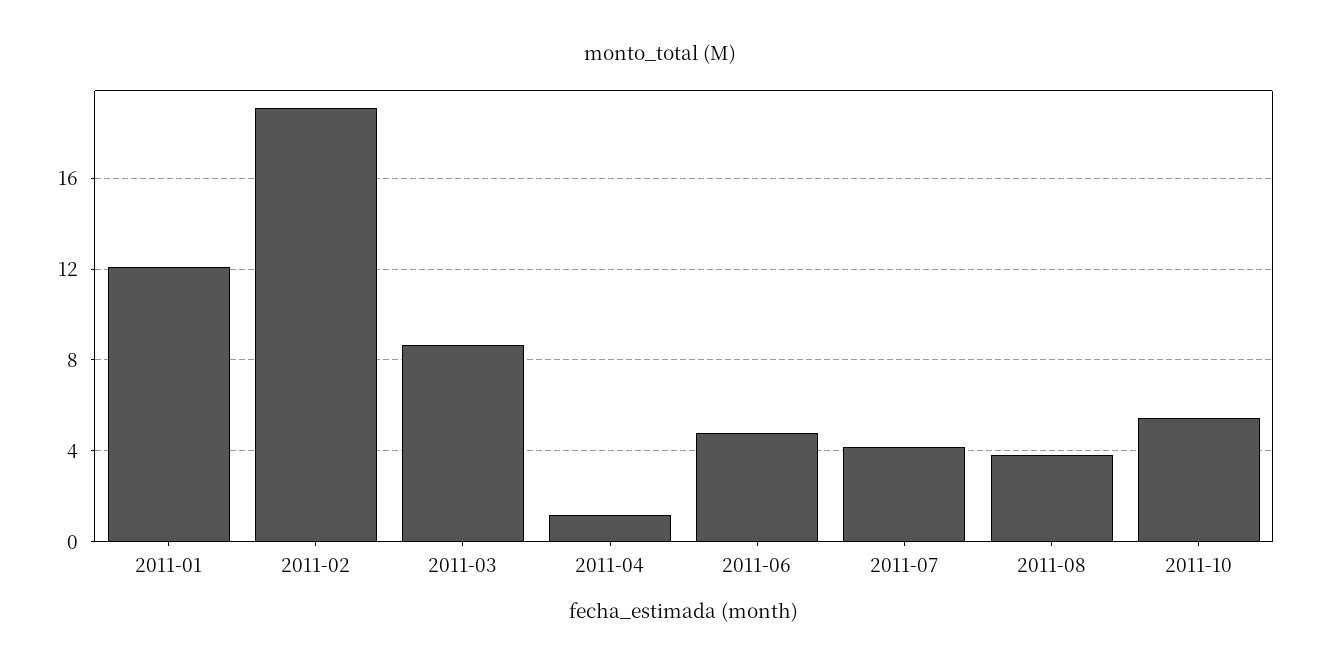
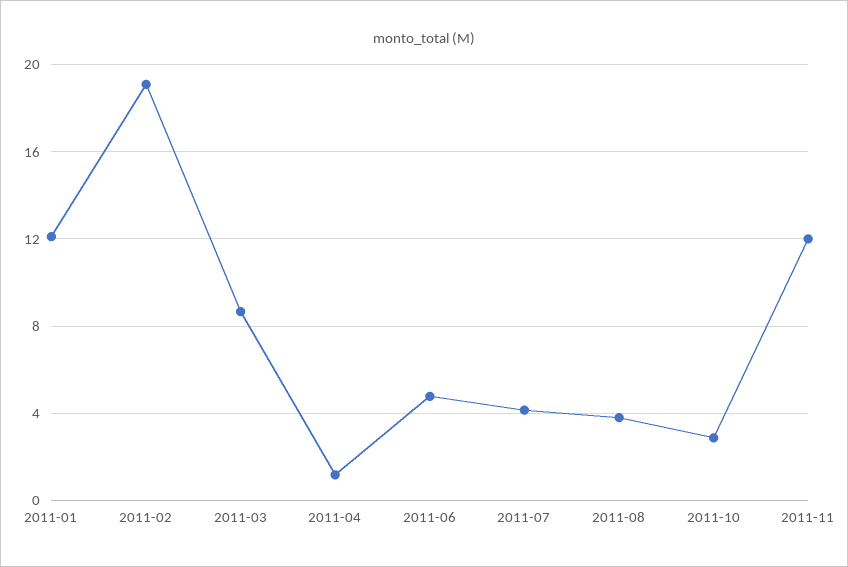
2011-10: 5.5 -> 3
2011-11: none -> 12

